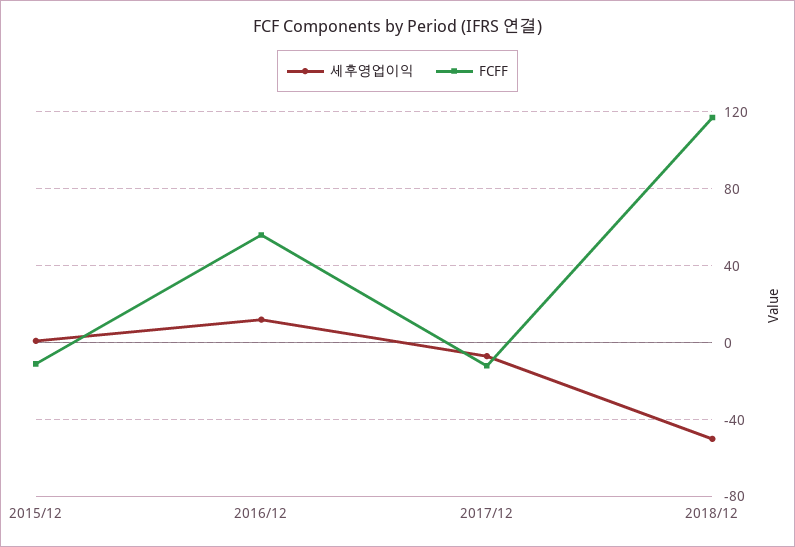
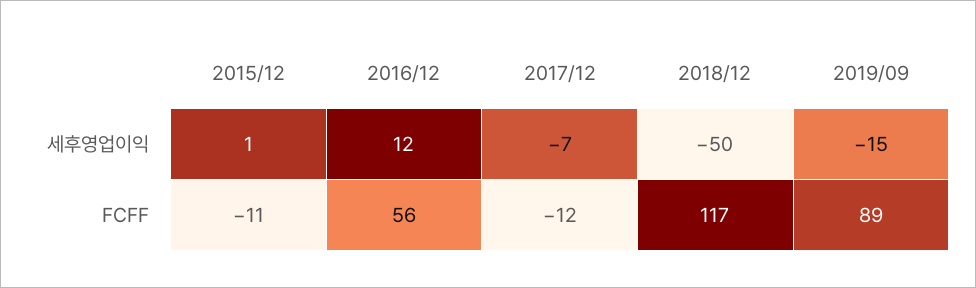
세후영업이익, 2019/09: none -> -15
FCFF, 2019/09: none -> 89

